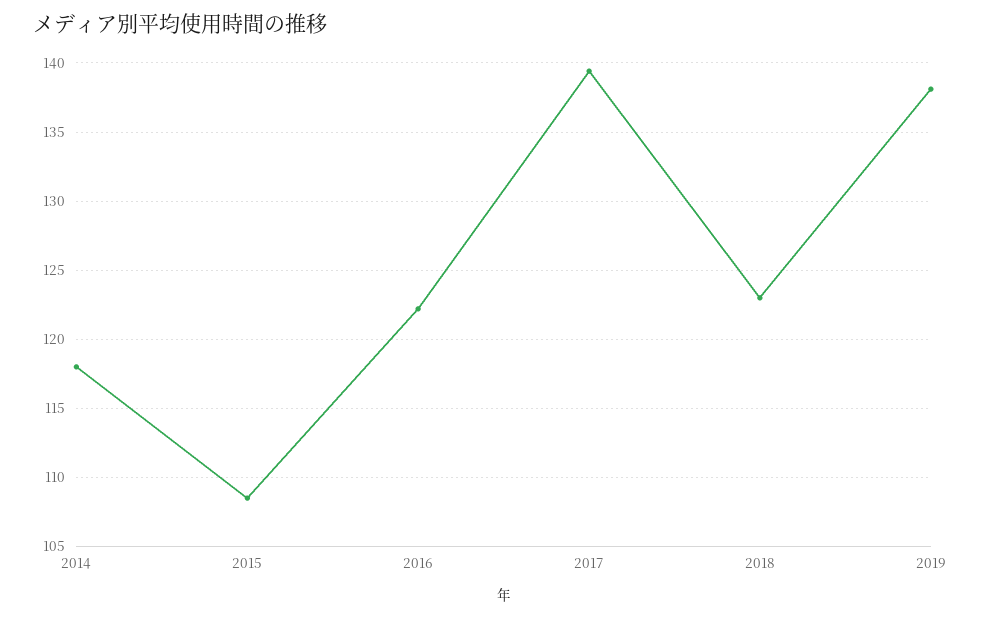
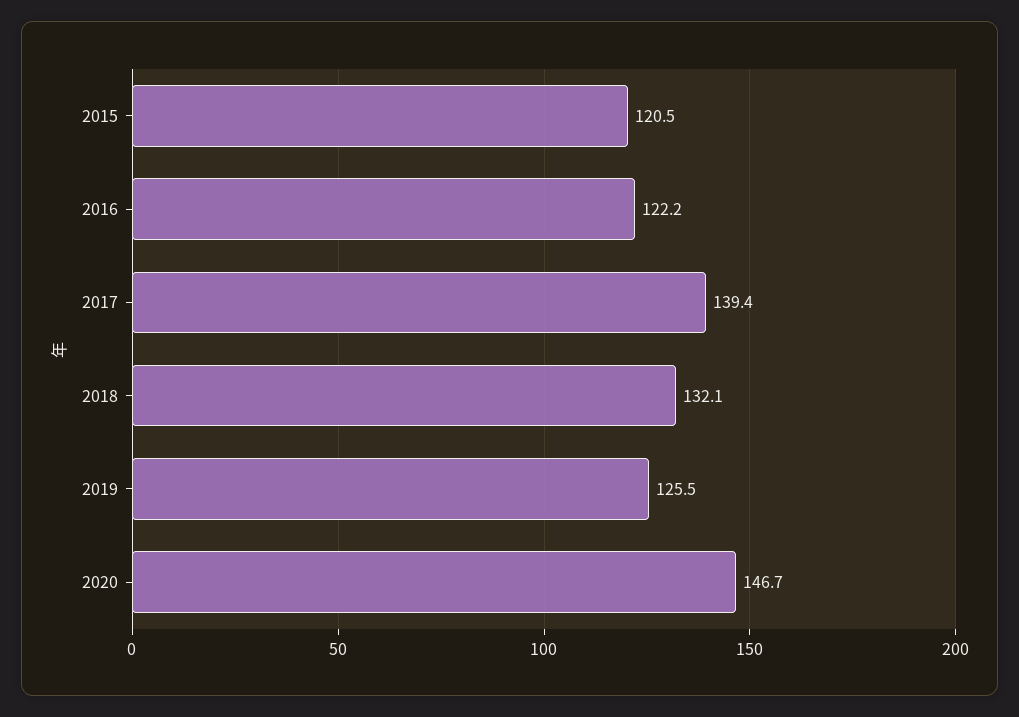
2014: 118 -> none
2015: 108.5 -> 120.5
2018: 123 -> 132.1
2019: 138 -> 125.5
2020: none -> 146.7

